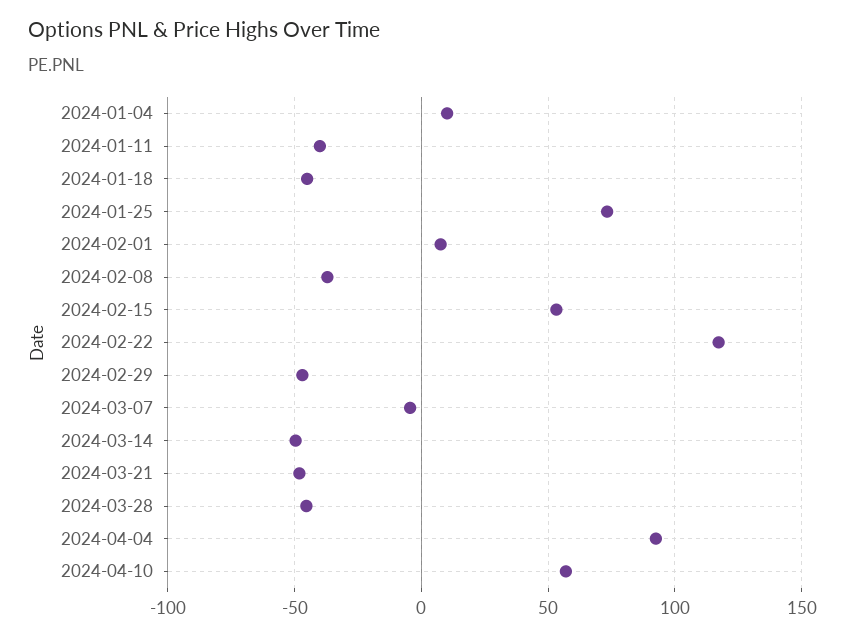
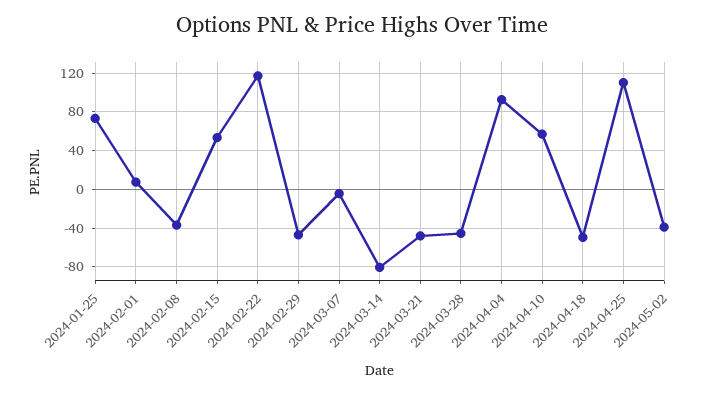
2024-01-04: 10 -> none
2024-01-11: -40 -> none
2024-01-18: -45 -> none
2024-03-14: -50 -> -80
2024-04-18: none -> -50
2024-04-25: none -> 110
2024-05-02: none -> -40

